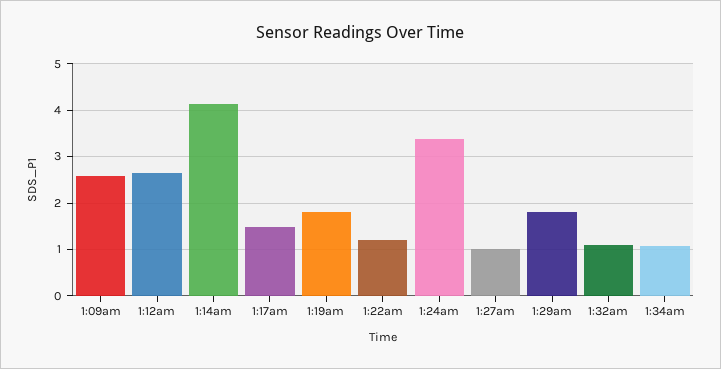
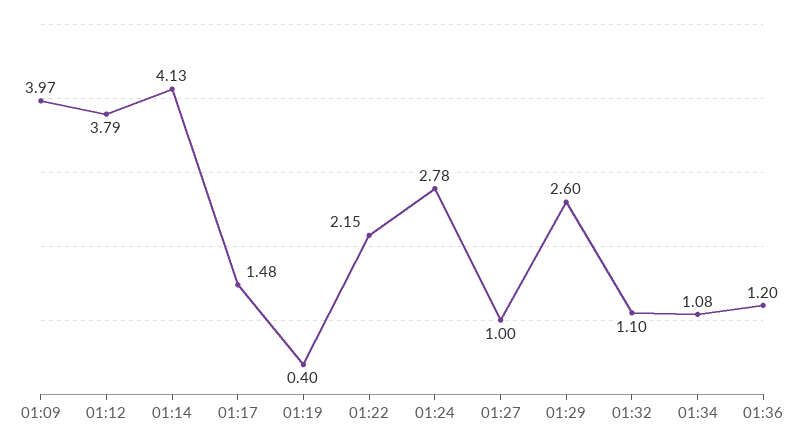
1:09am: 2.6 -> 3.97
1:12am: 2.6 -> 3.79
1:19am: 1.8 -> 0.4
1:22am: 1.2 -> 2.15
1:24am: 3.4 -> 2.78
1:29am: 1.8 -> 2.6
01:36: none -> 1.2

